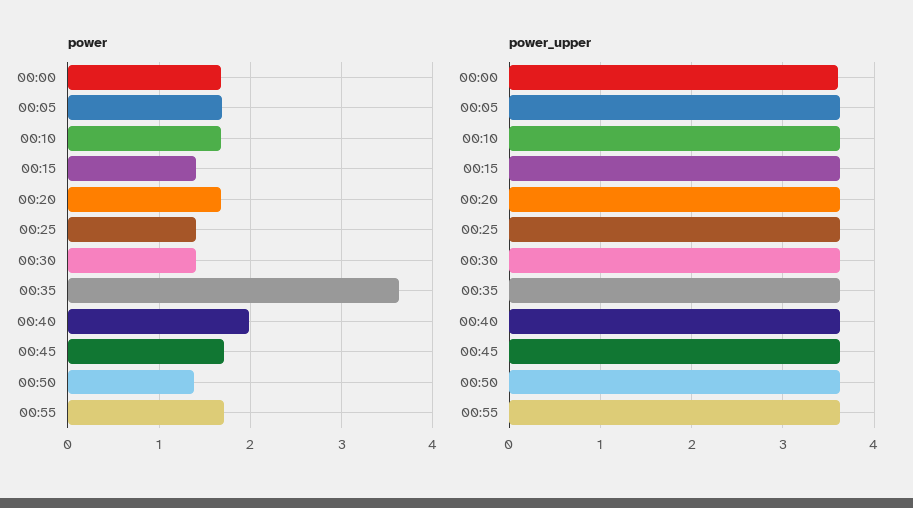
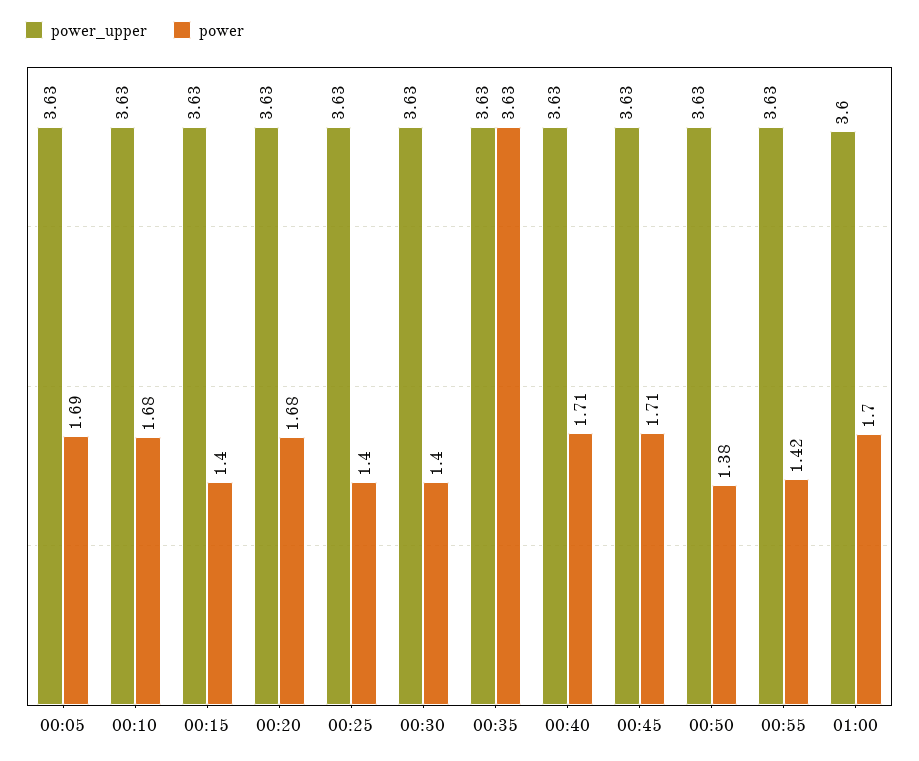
power, 00:00: 1.7 -> none
power, 00:40: 2 -> 1.71
power, 00:55: 1.7 -> 1.42
power_upper, 00:00: 3.6 -> none
power_upper, 01:00: none -> 3.6
power, 01:00: none -> 1.7

